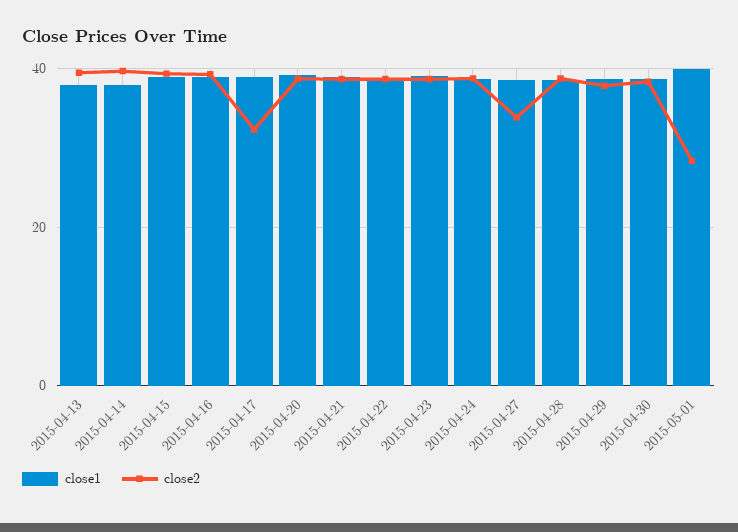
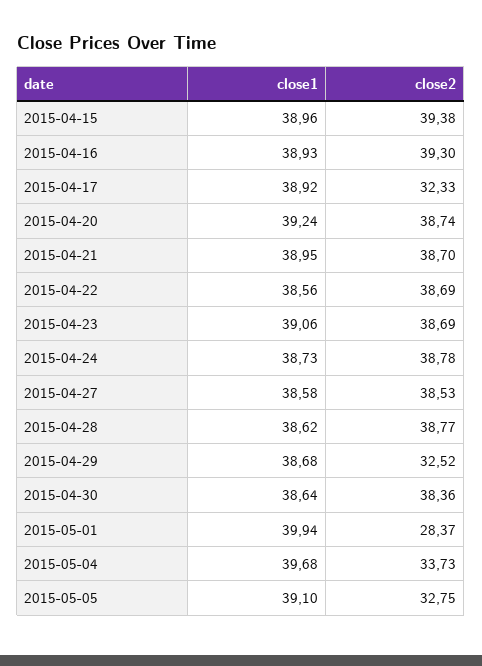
close1, 2015-04-13: 38 -> none
close2, 2015-04-13: 40 -> none
close1, 2015-04-14: 38 -> none
close2, 2015-04-14: 40 -> none
close2, 2015-04-27: 34 -> 38.53
close2, 2015-04-29: 38 -> 32.52
close1, 2015-05-04: none -> 39.68
close2, 2015-05-04: none -> 33.73
close1, 2015-05-05: none -> 39.1
close2, 2015-05-05: none -> 32.75

